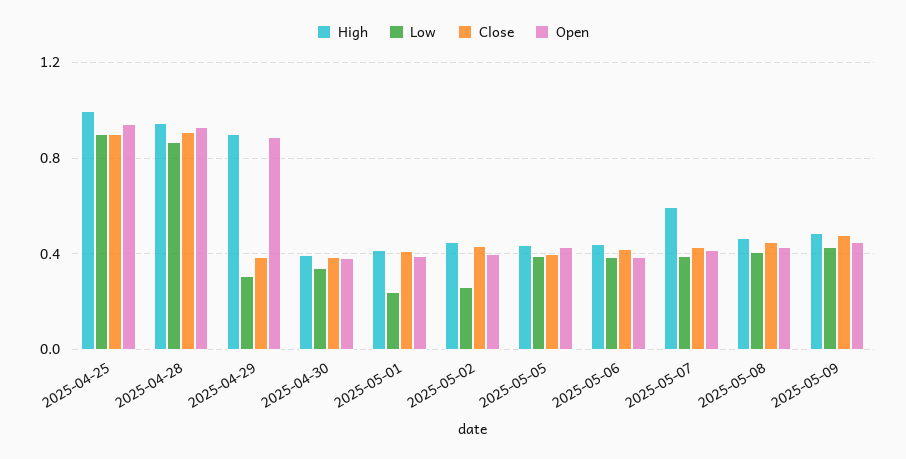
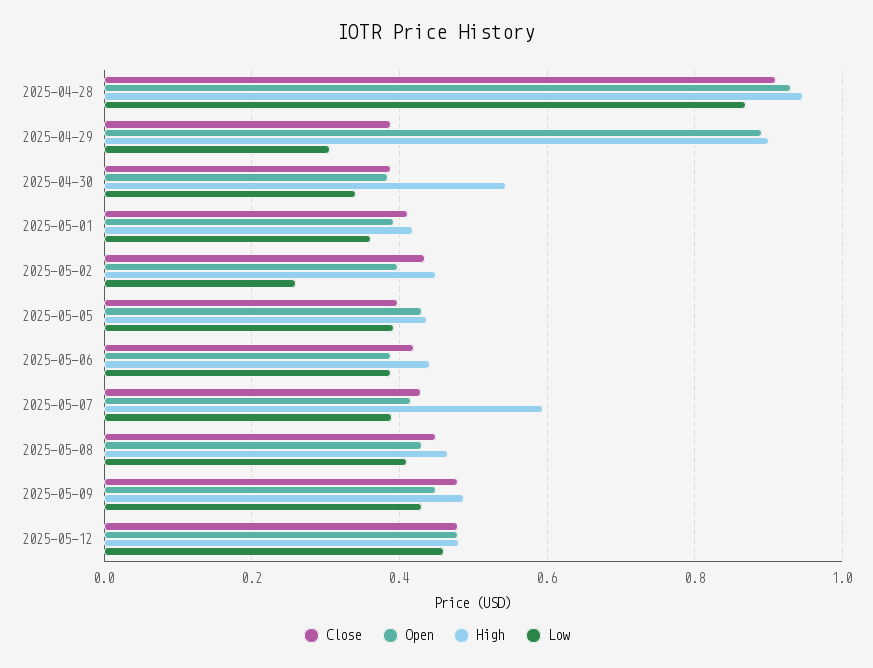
High, 2025-04-25: 1 -> none
Low, 2025-04-25: 0.9 -> none
Close, 2025-04-25: 0.9 -> none
Open, 2025-04-25: 0.95 -> none
High, 2025-04-30: 0.4 -> 0.54
Low, 2025-05-01: 0.25 -> 0.36
Close, 2025-05-12: none -> 0.48
Open, 2025-05-12: none -> 0.48
High, 2025-05-12: none -> 0.48
Low, 2025-05-12: none -> 0.46

